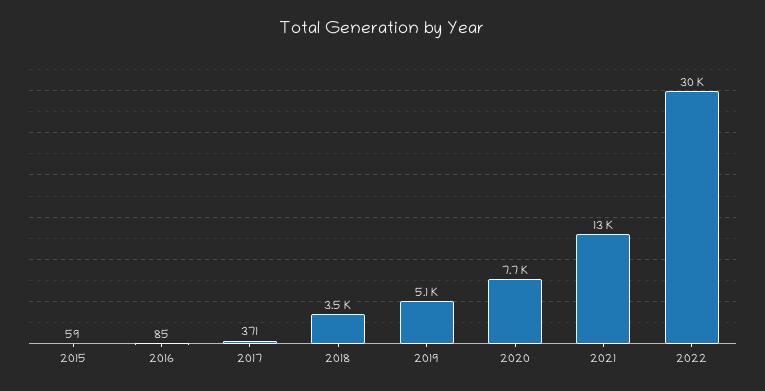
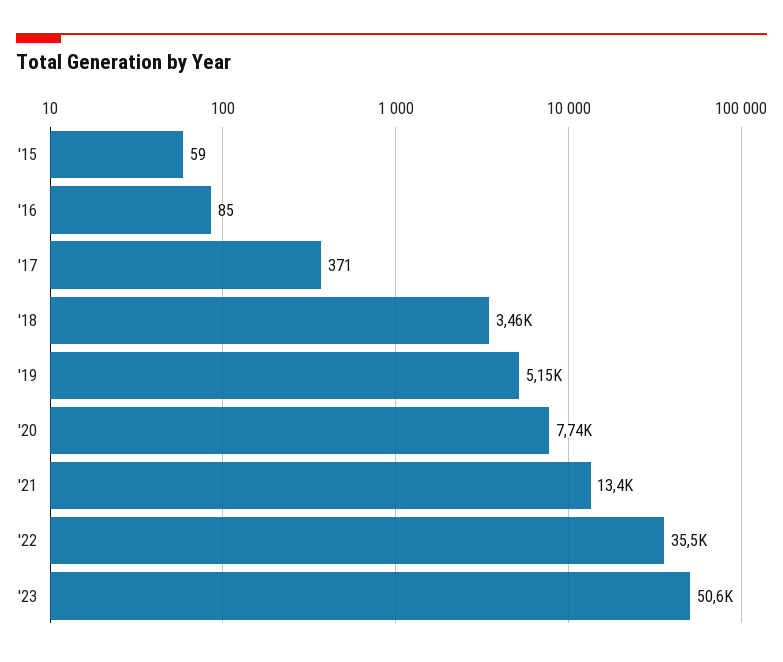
2022: 30000 -> 35500
'23: none -> 50600

